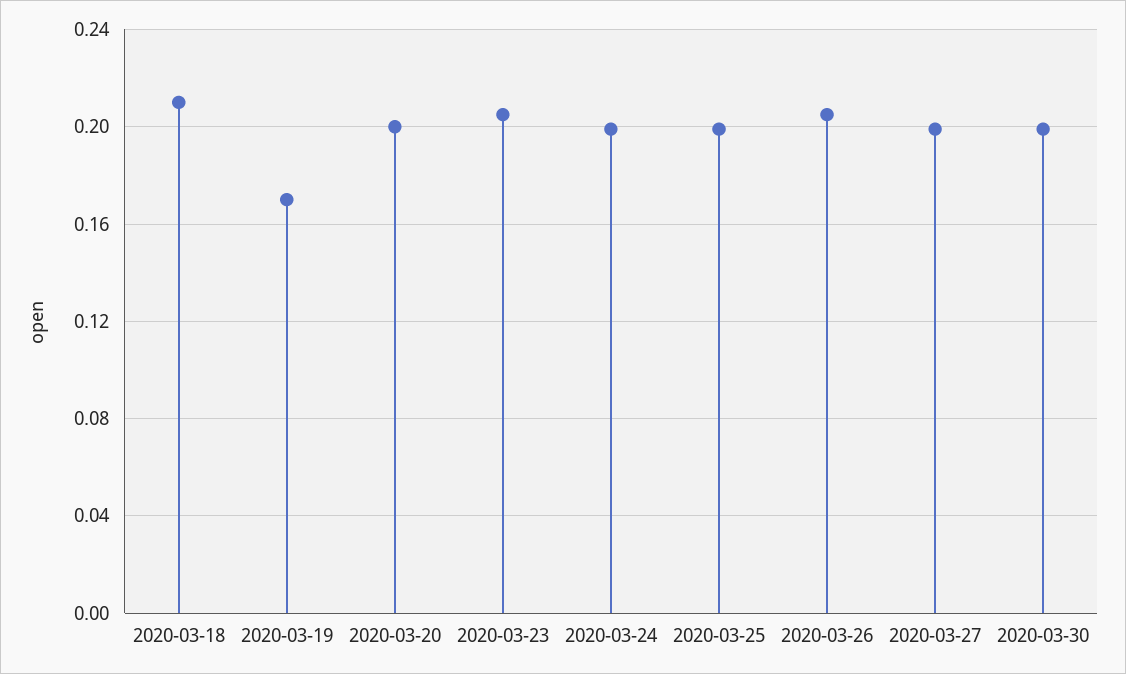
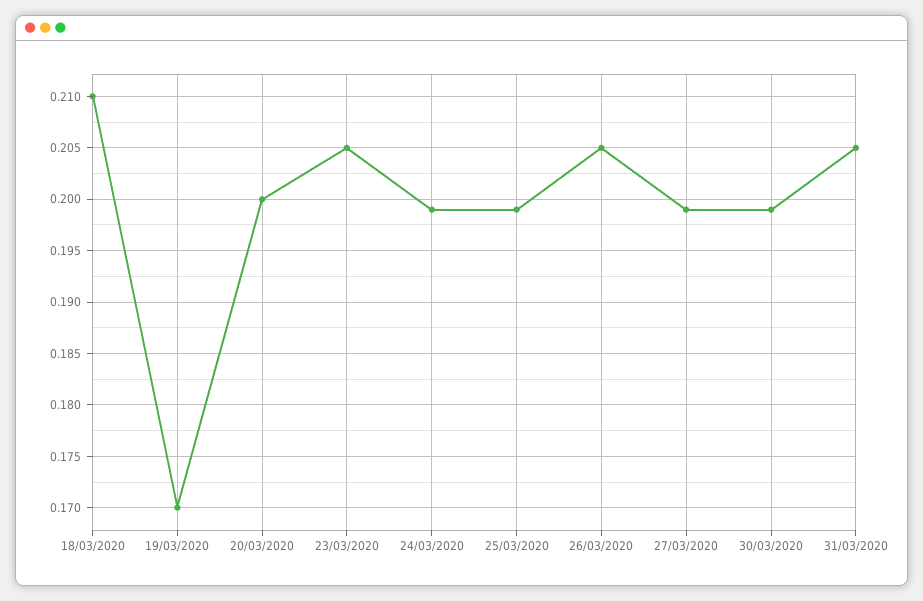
31/03/2020: none -> 0.205

